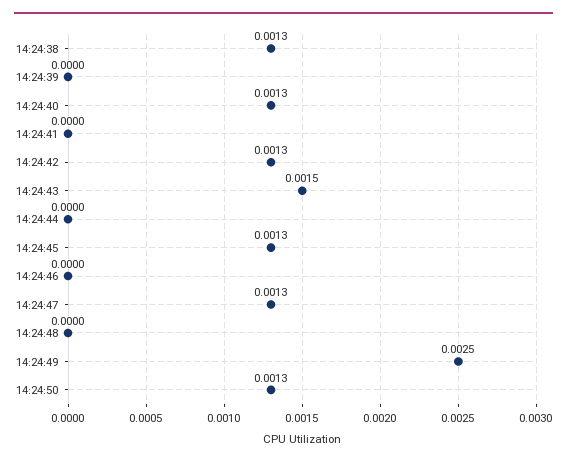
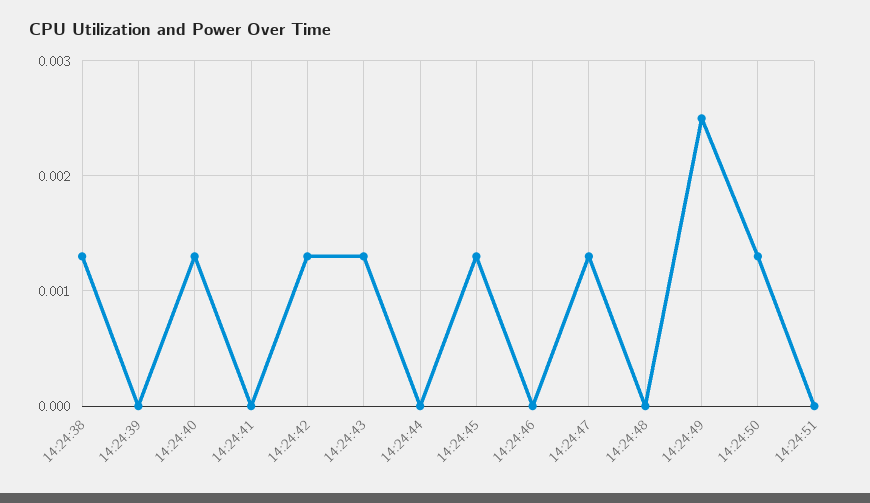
14:24:43: 0.0015 -> 0.0013
14:24:51: none -> 0

